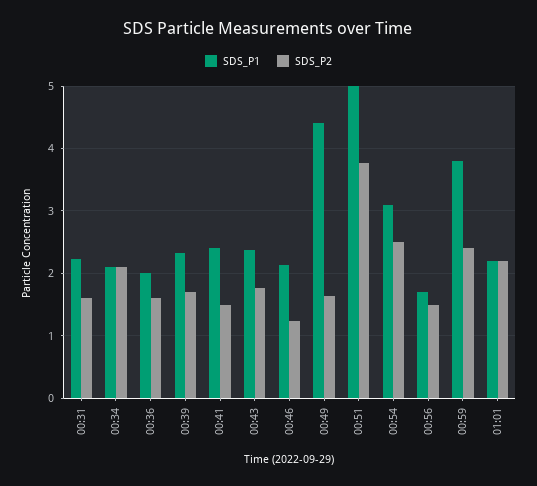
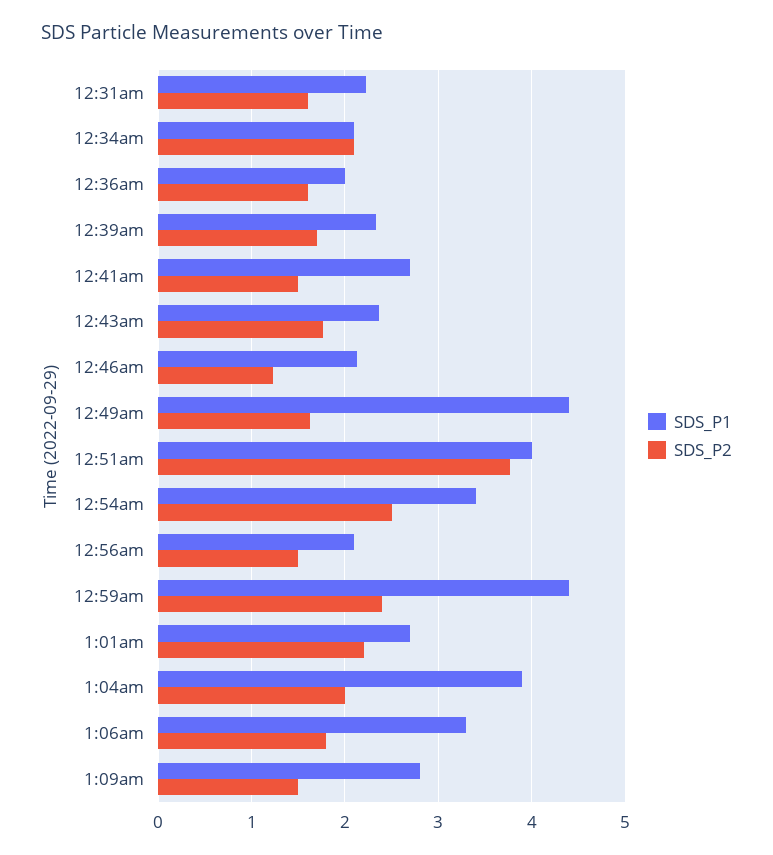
SDS_P1, 00:41: 2.4 -> 2.7
SDS_P1, 00:51: 5 -> 4
SDS_P1, 00:54: 3.1 -> 3.4
SDS_P1, 00:56: 1.7 -> 2.1
SDS_P1, 00:59: 3.8 -> 4.4
SDS_P1, 01:01: 2.2 -> 2.7
SDS_P1, 1:04am: none -> 3.9
SDS_P2, 1:04am: none -> 2
SDS_P1, 1:06am: none -> 3.3
SDS_P2, 1:06am: none -> 1.8
SDS_P1, 1:09am: none -> 2.8
SDS_P2, 1:09am: none -> 1.5

